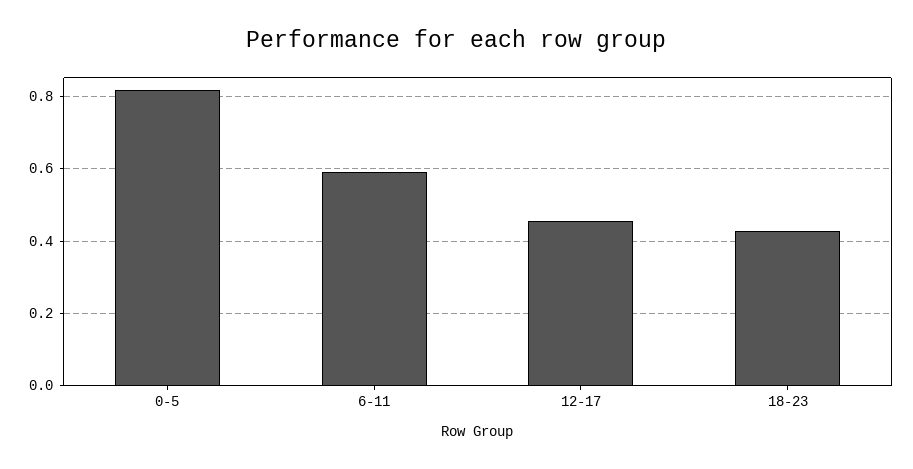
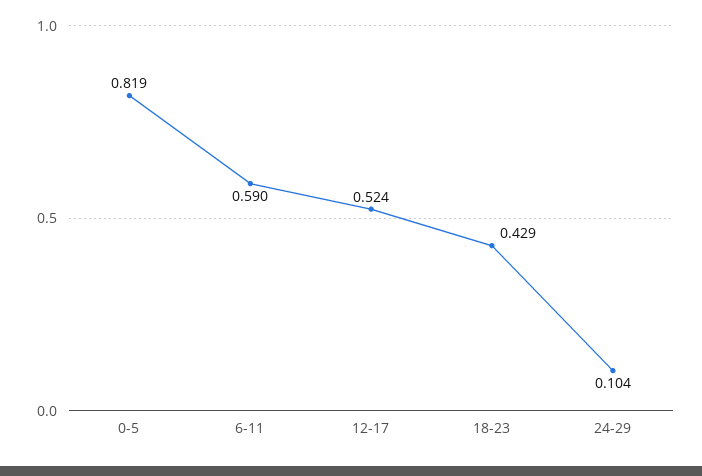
12-17: 0.46 -> 0.524
24-29: none -> 0.104

